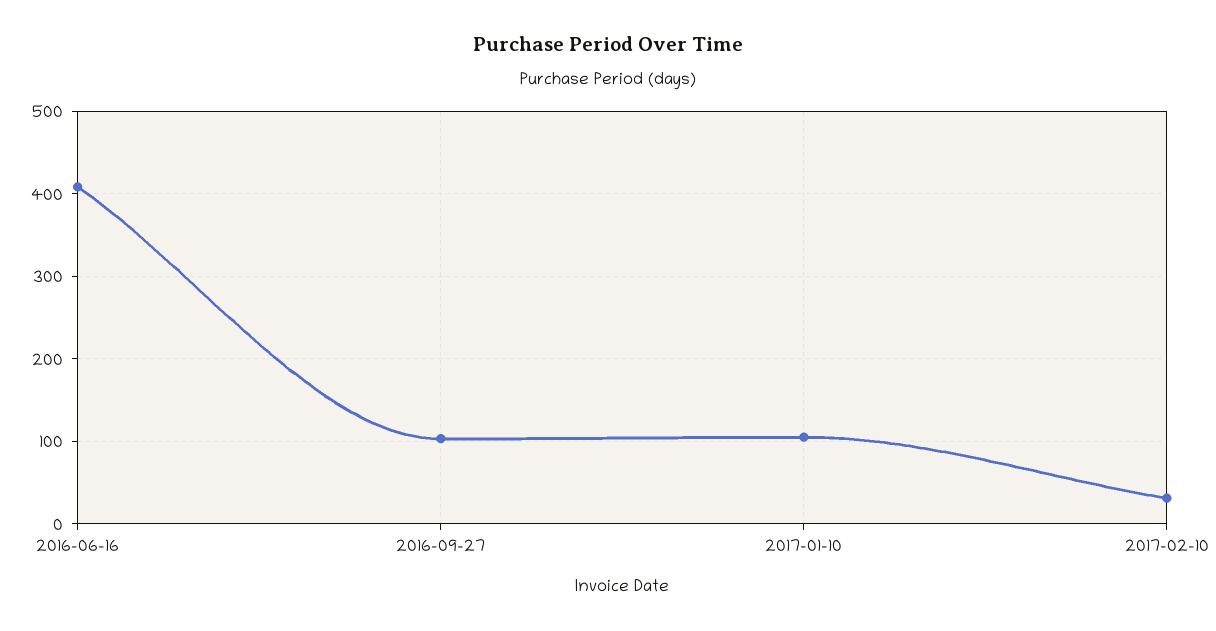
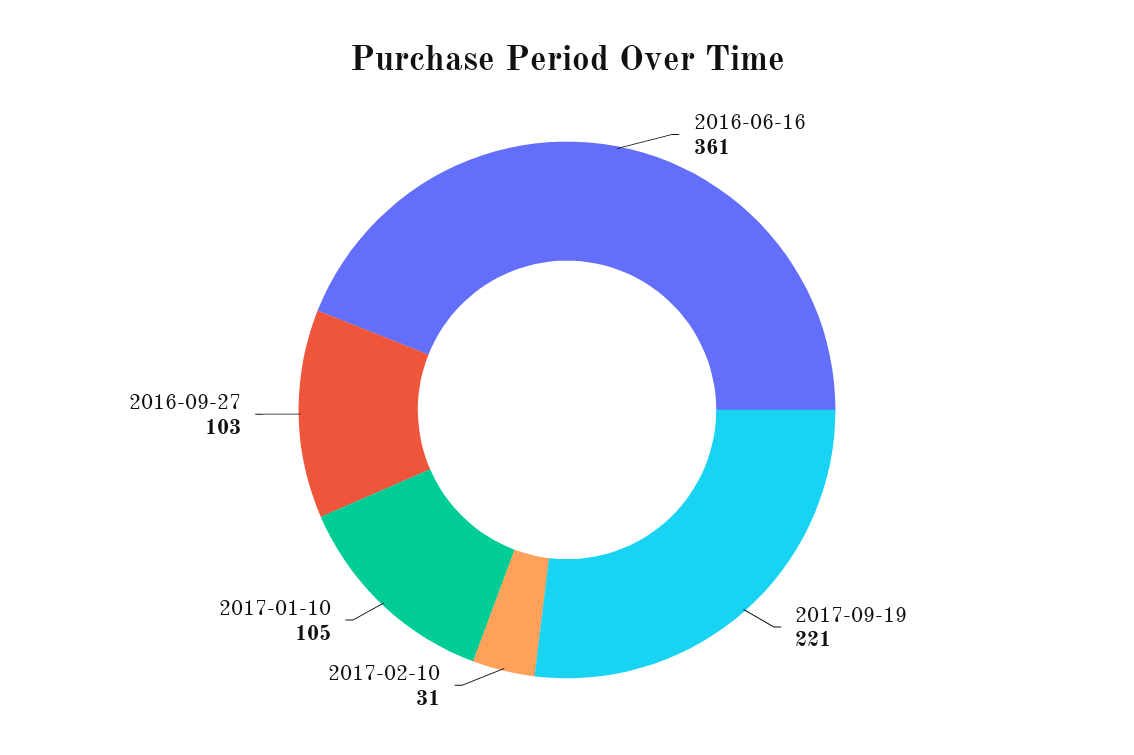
2016-06-16: 410 -> 361
2017-09-19: none -> 221

